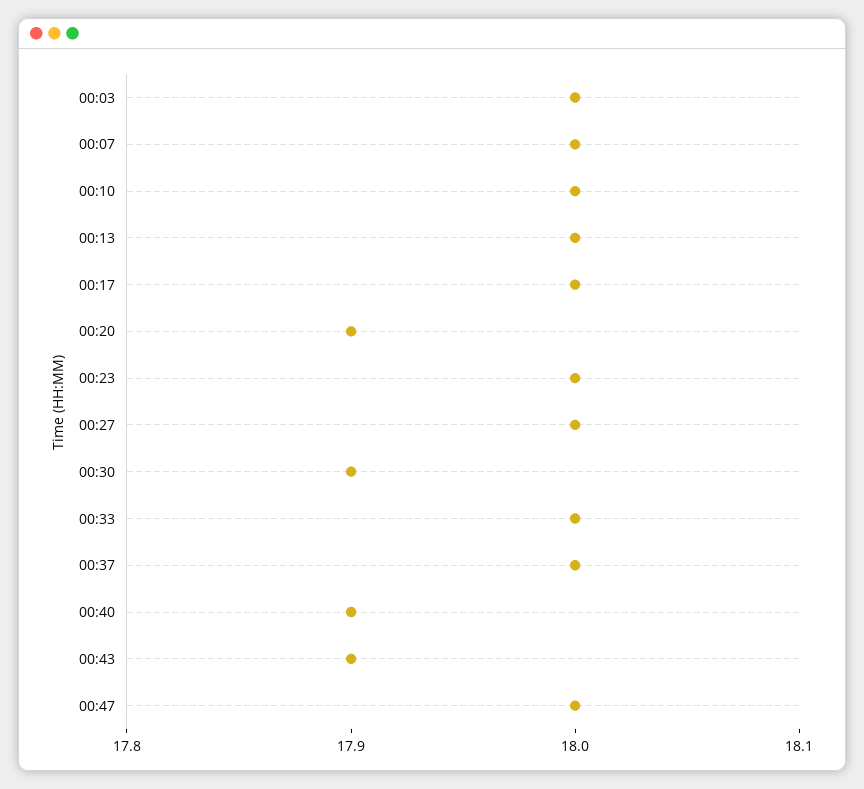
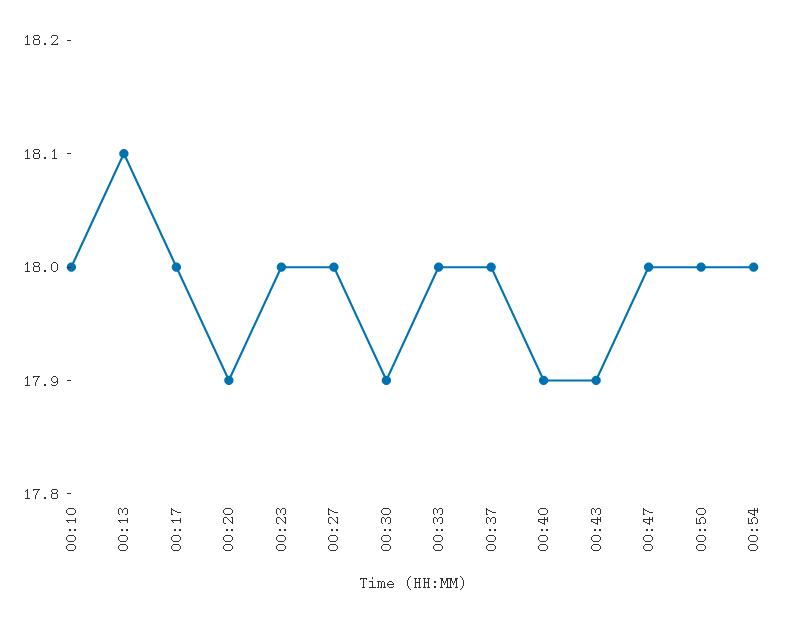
00:03: 18 -> none
00:07: 18 -> none
00:13: 18 -> 18.1
00:50: none -> 18
00:54: none -> 18

